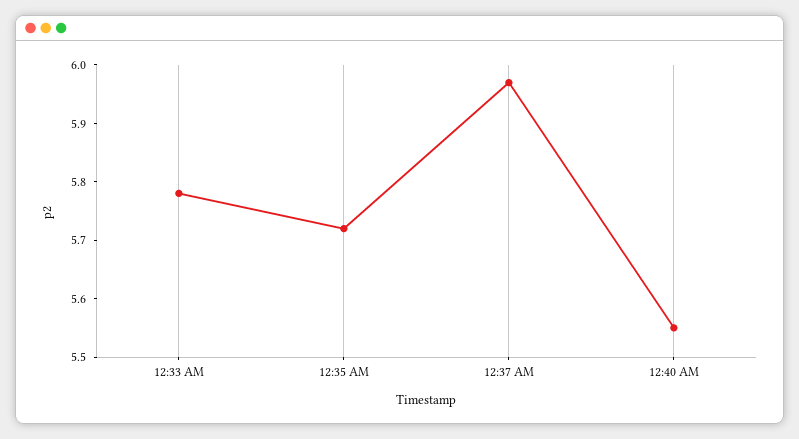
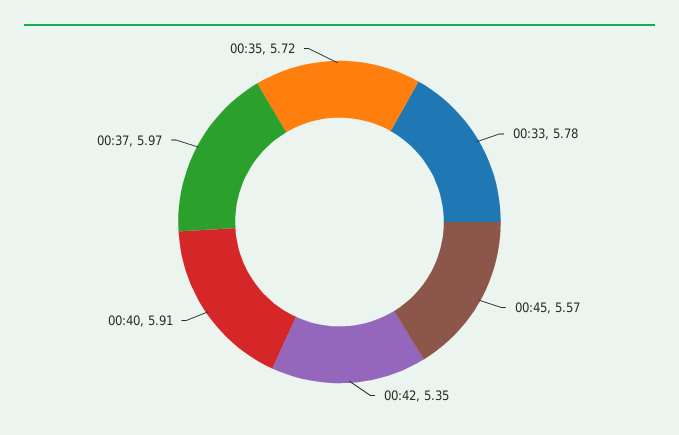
12:40 AM: 5.55 -> 5.91
00:45: none -> 5.57
00:42: none -> 5.35

